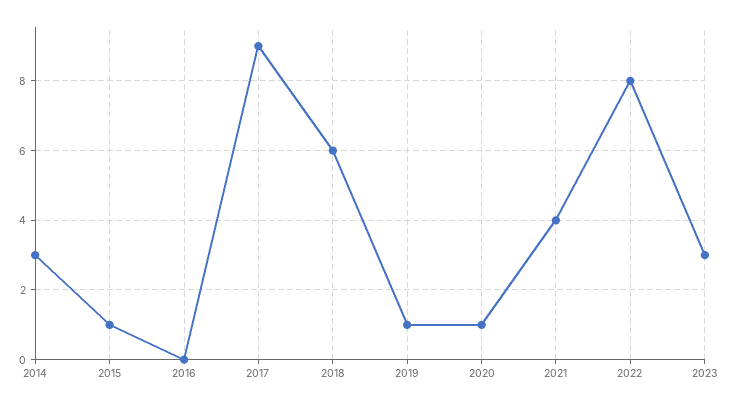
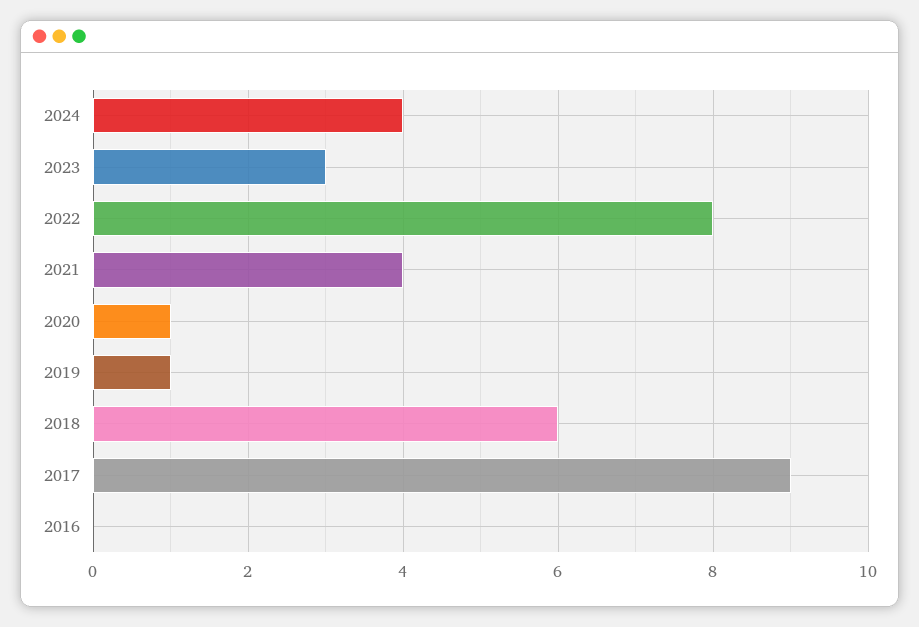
2014: 3 -> none
2015: 1 -> none
2024: none -> 4

